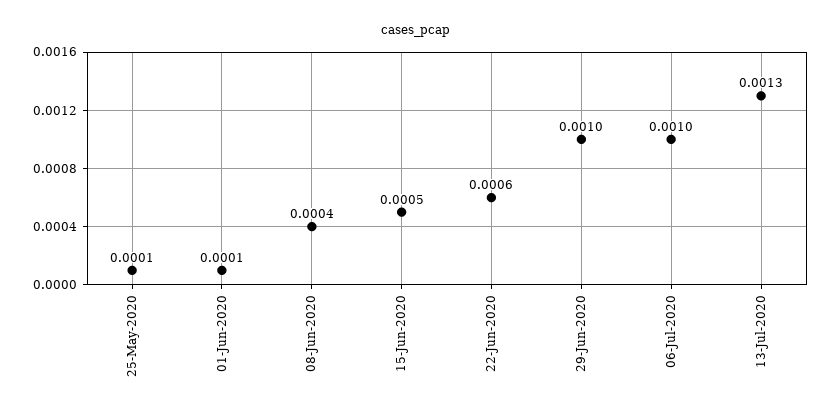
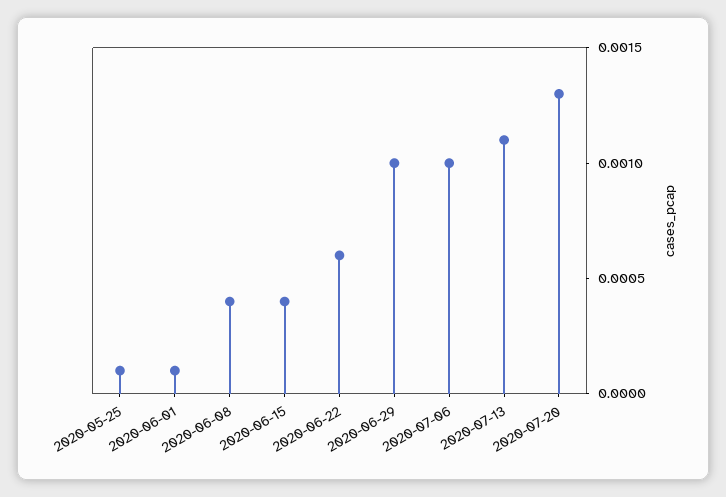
15-Jun-2020: 0.0005 -> 0.0004
13-Jul-2020: 0.0013 -> 0.0011
2020-07-20: none -> 0.0013

